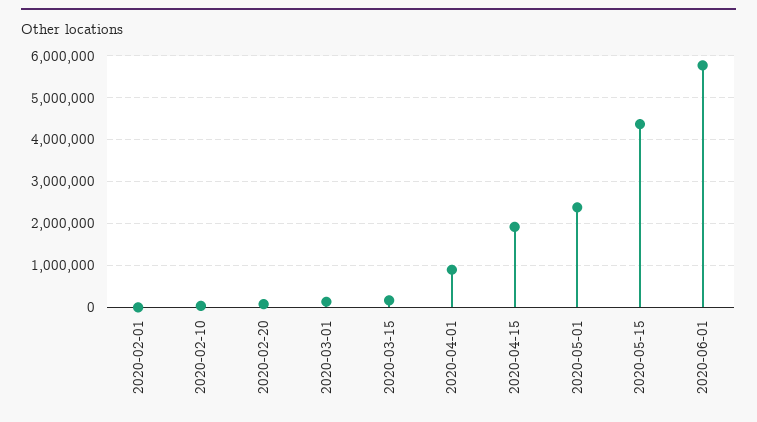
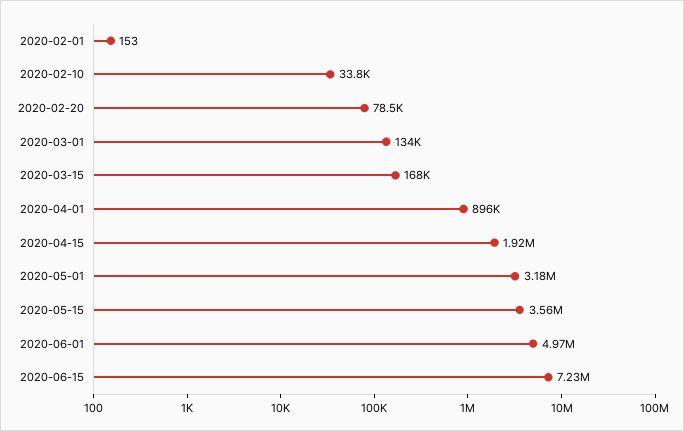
2020-05-01: 2400000 -> 3180000
2020-05-15: 4400000 -> 3560000
2020-06-01: 5800000 -> 4970000
2020-06-15: none -> 7230000

